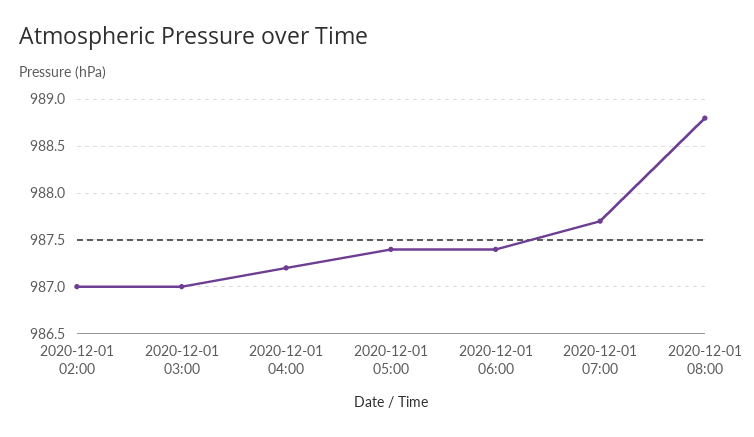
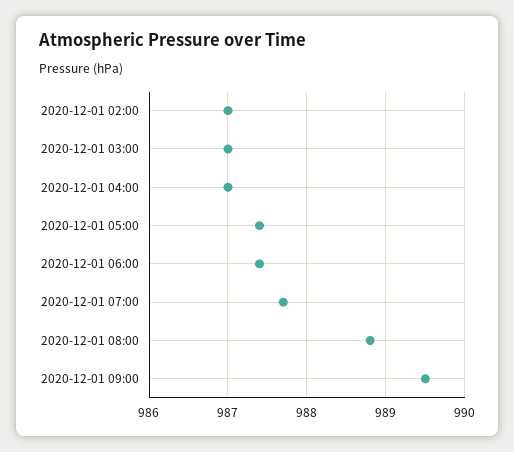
2020-12-01 04:00: 987.2 -> 987
2020-12-01 09:00: none -> 989.5

